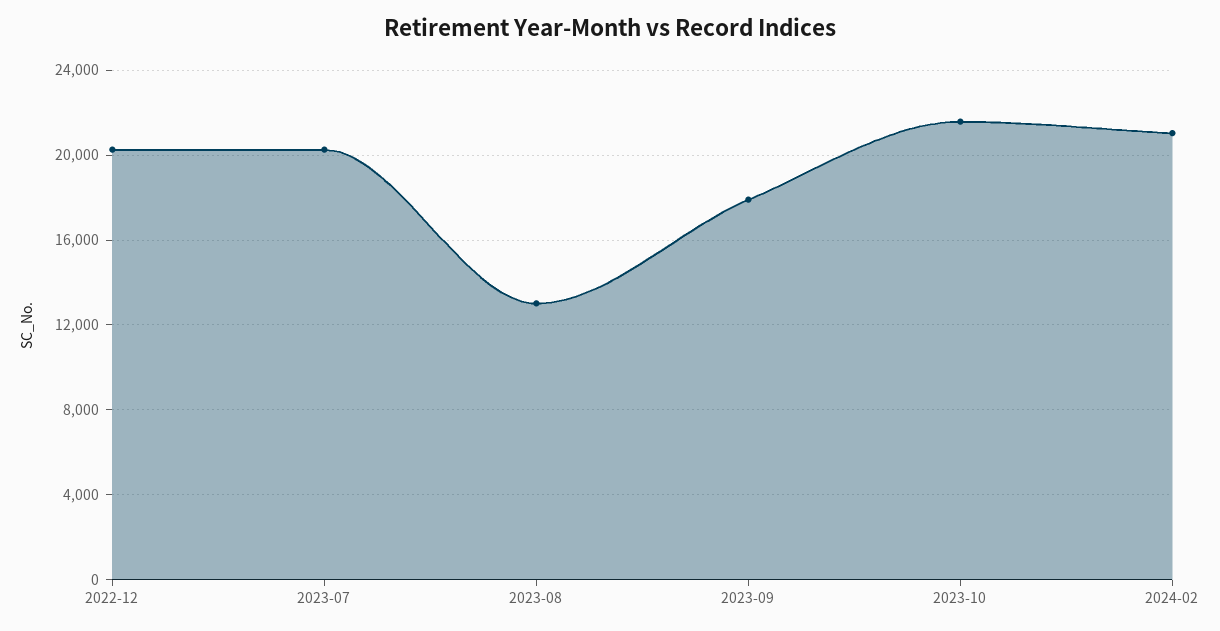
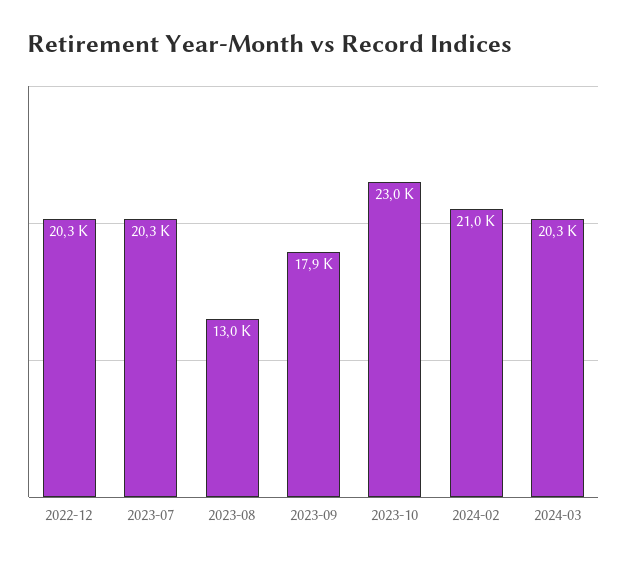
2023-10: 21500 -> 23000
2024-03: none -> 20300

